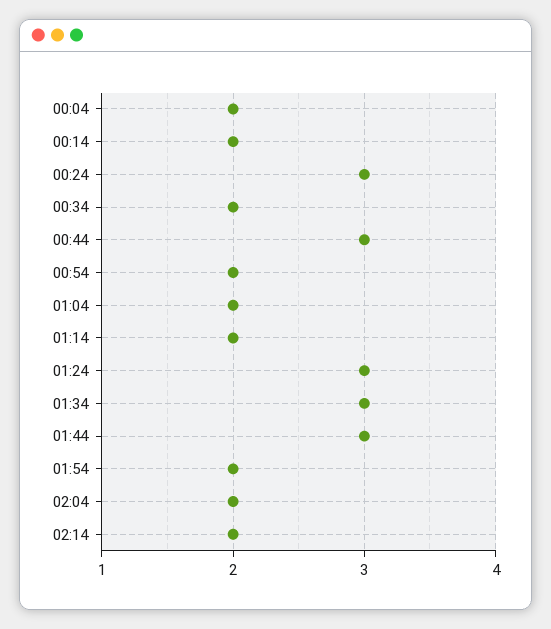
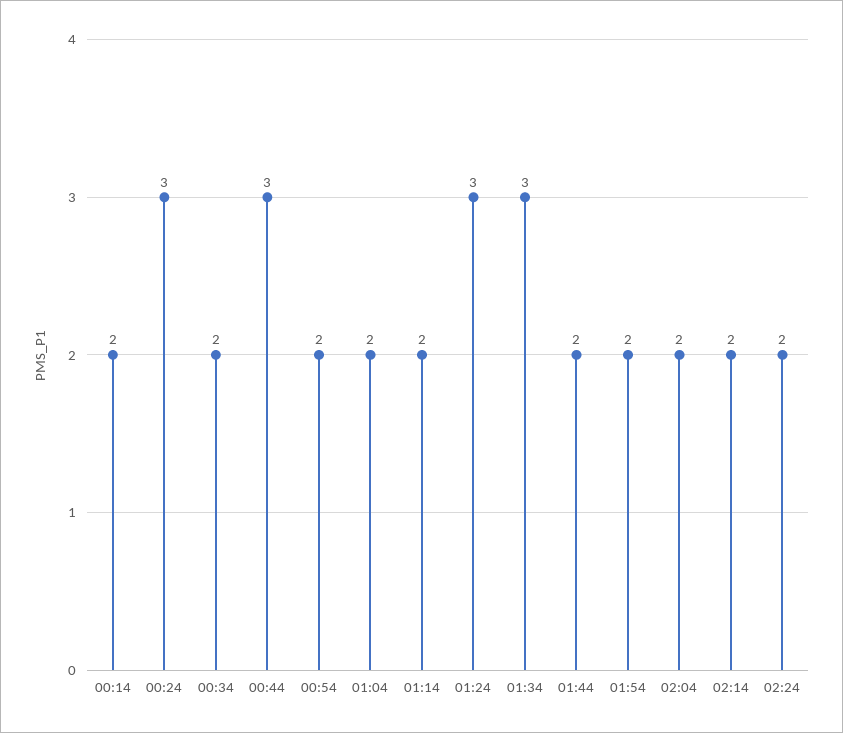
00:04: 2 -> none
01:44: 3 -> 2
02:24: none -> 2

